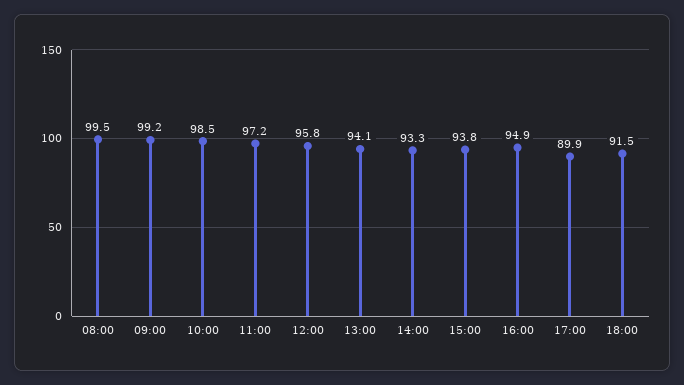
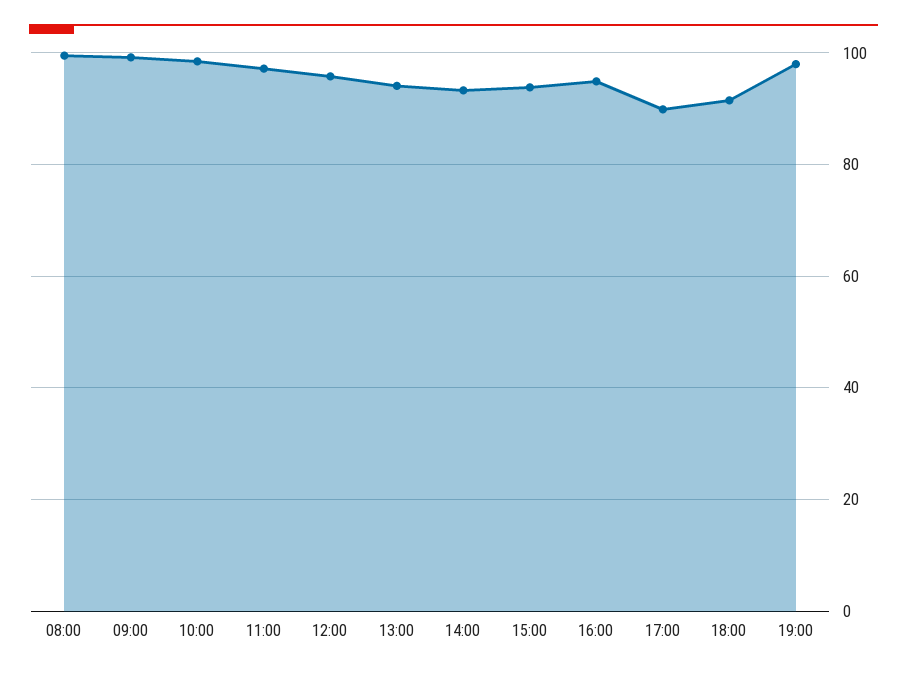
19:00: none -> 98

